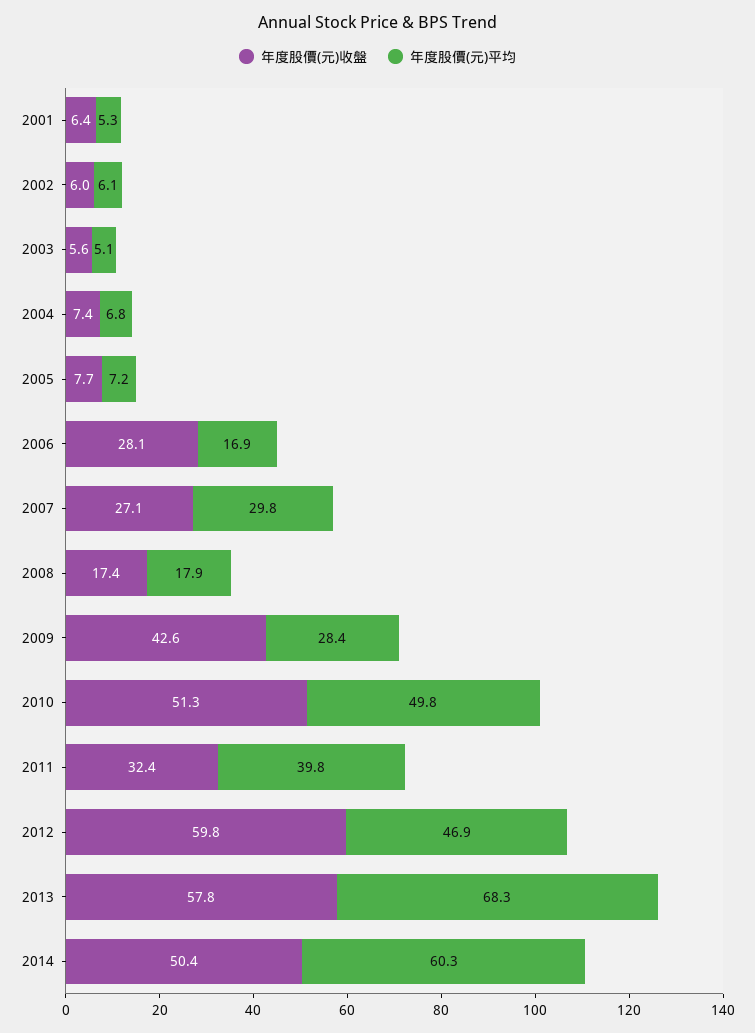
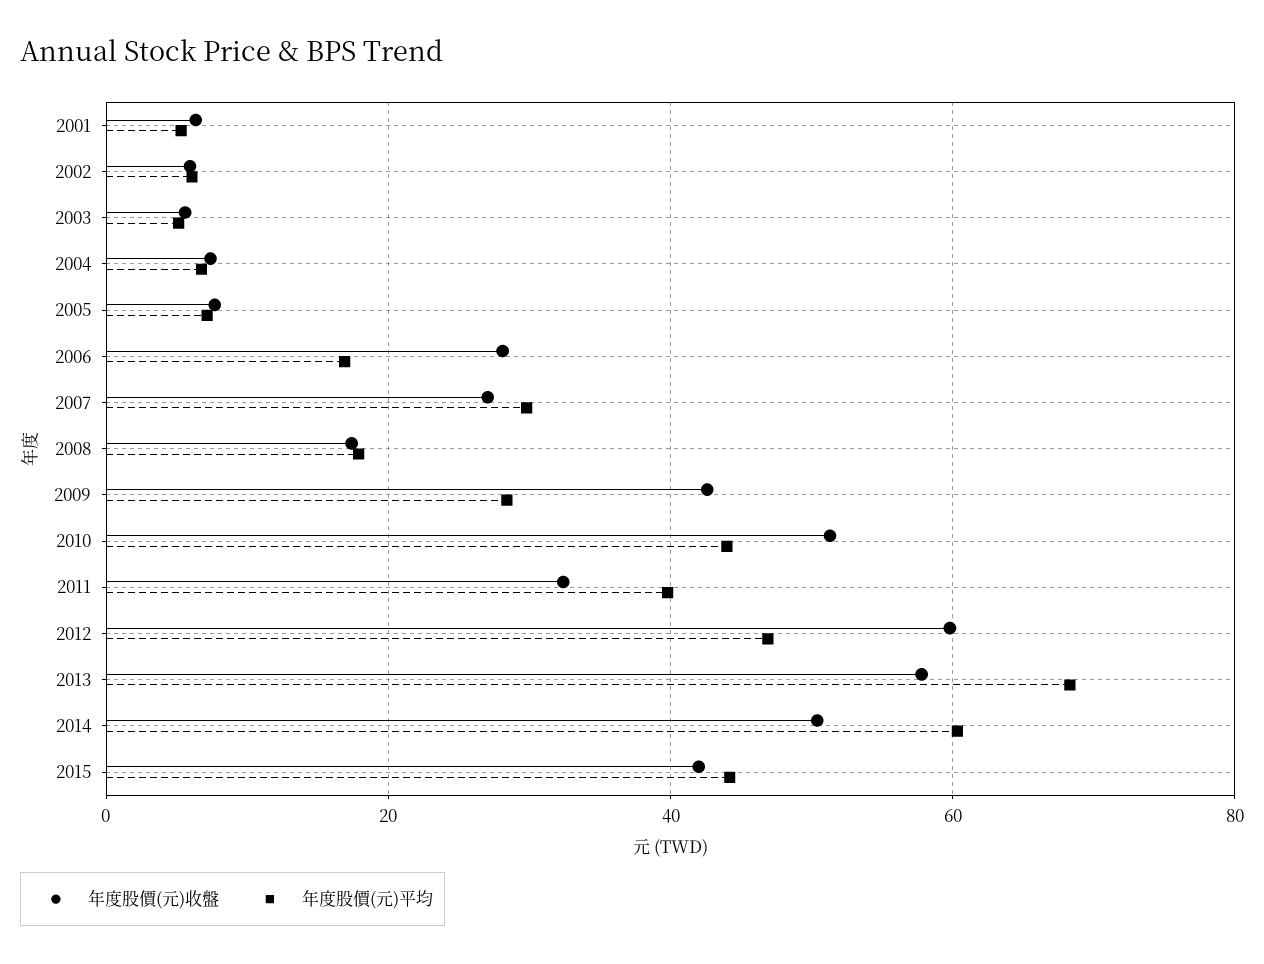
年度股價(元)平均, 2010: 49.8 -> 44
年度股價(元)收盤, 2015: none -> 42
年度股價(元)平均, 2015: none -> 44

